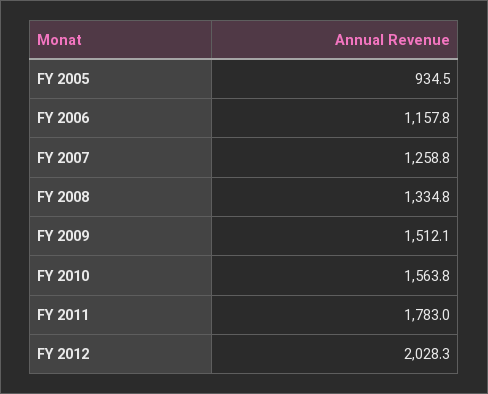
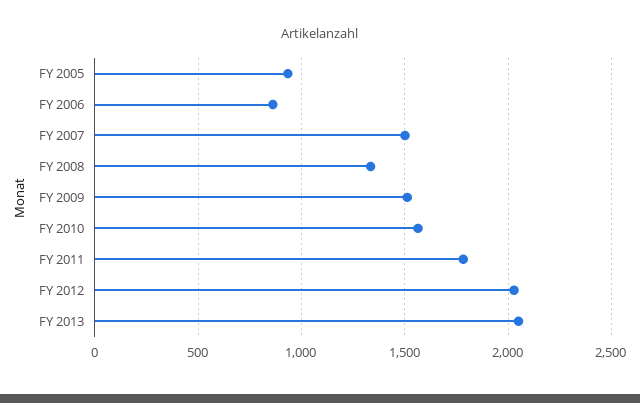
FY 2006: 1157.8 -> 850
FY 2007: 1258.8 -> 1500
FY 2013: none -> 2050

